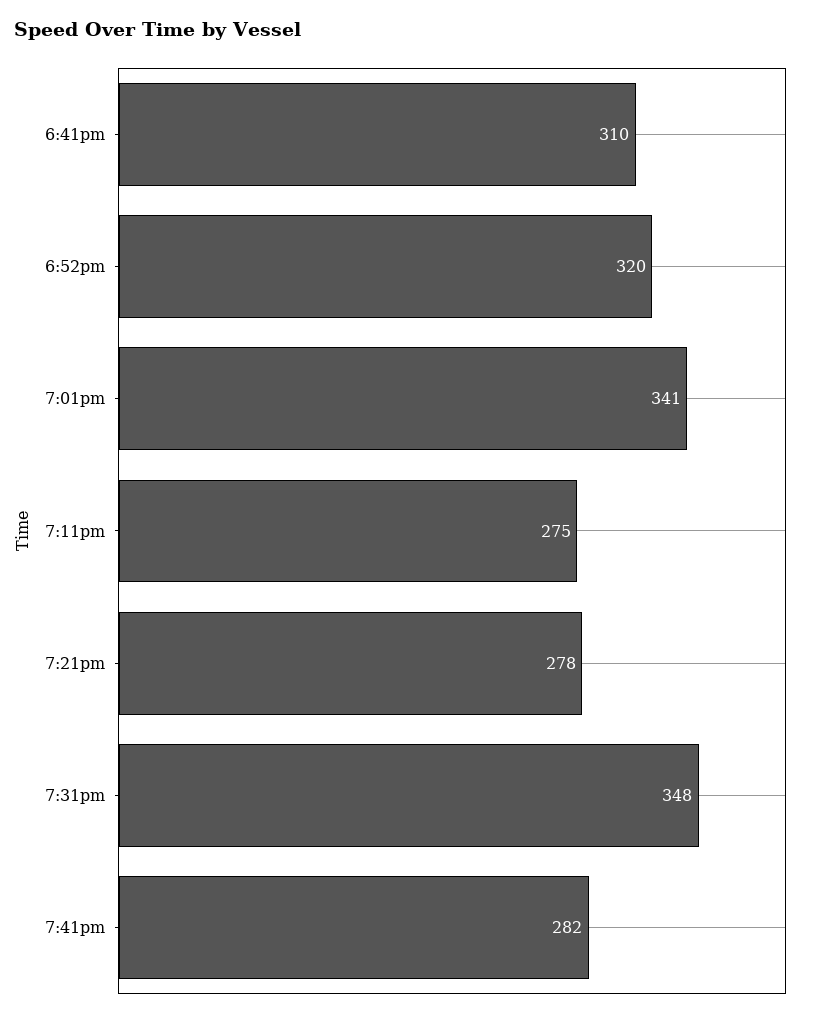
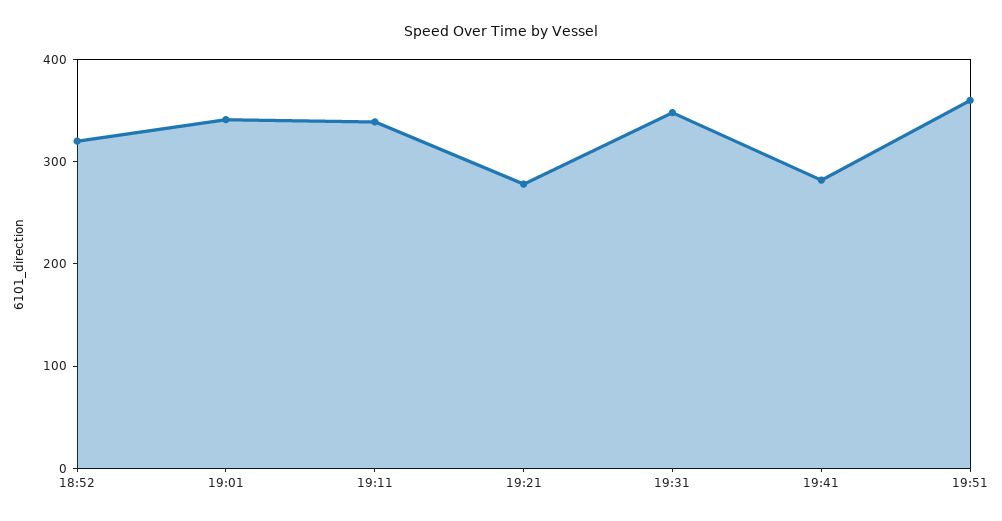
6:41pm: 310 -> none
7:11pm: 275 -> 340
19:51: none -> 360

